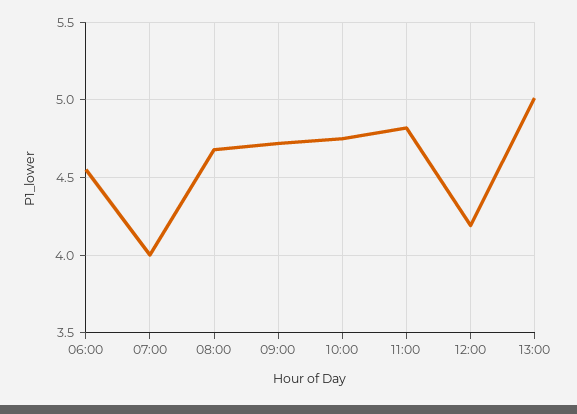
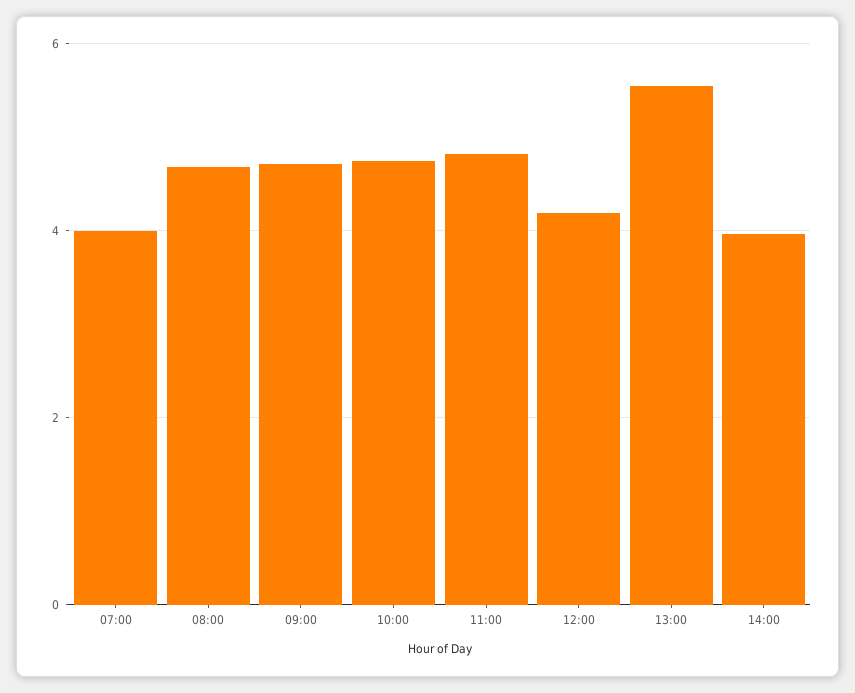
06:00: 4.55 -> none
13:00: 5 -> 5.6
14:00: none -> 4

